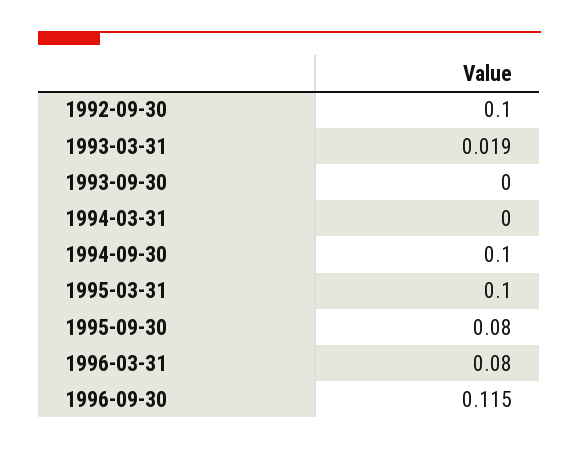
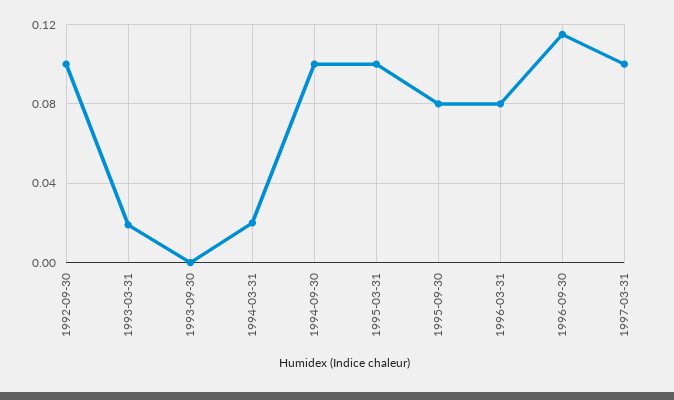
1994-03-31: 0 -> 0.02
1997-03-31: none -> 0.1

